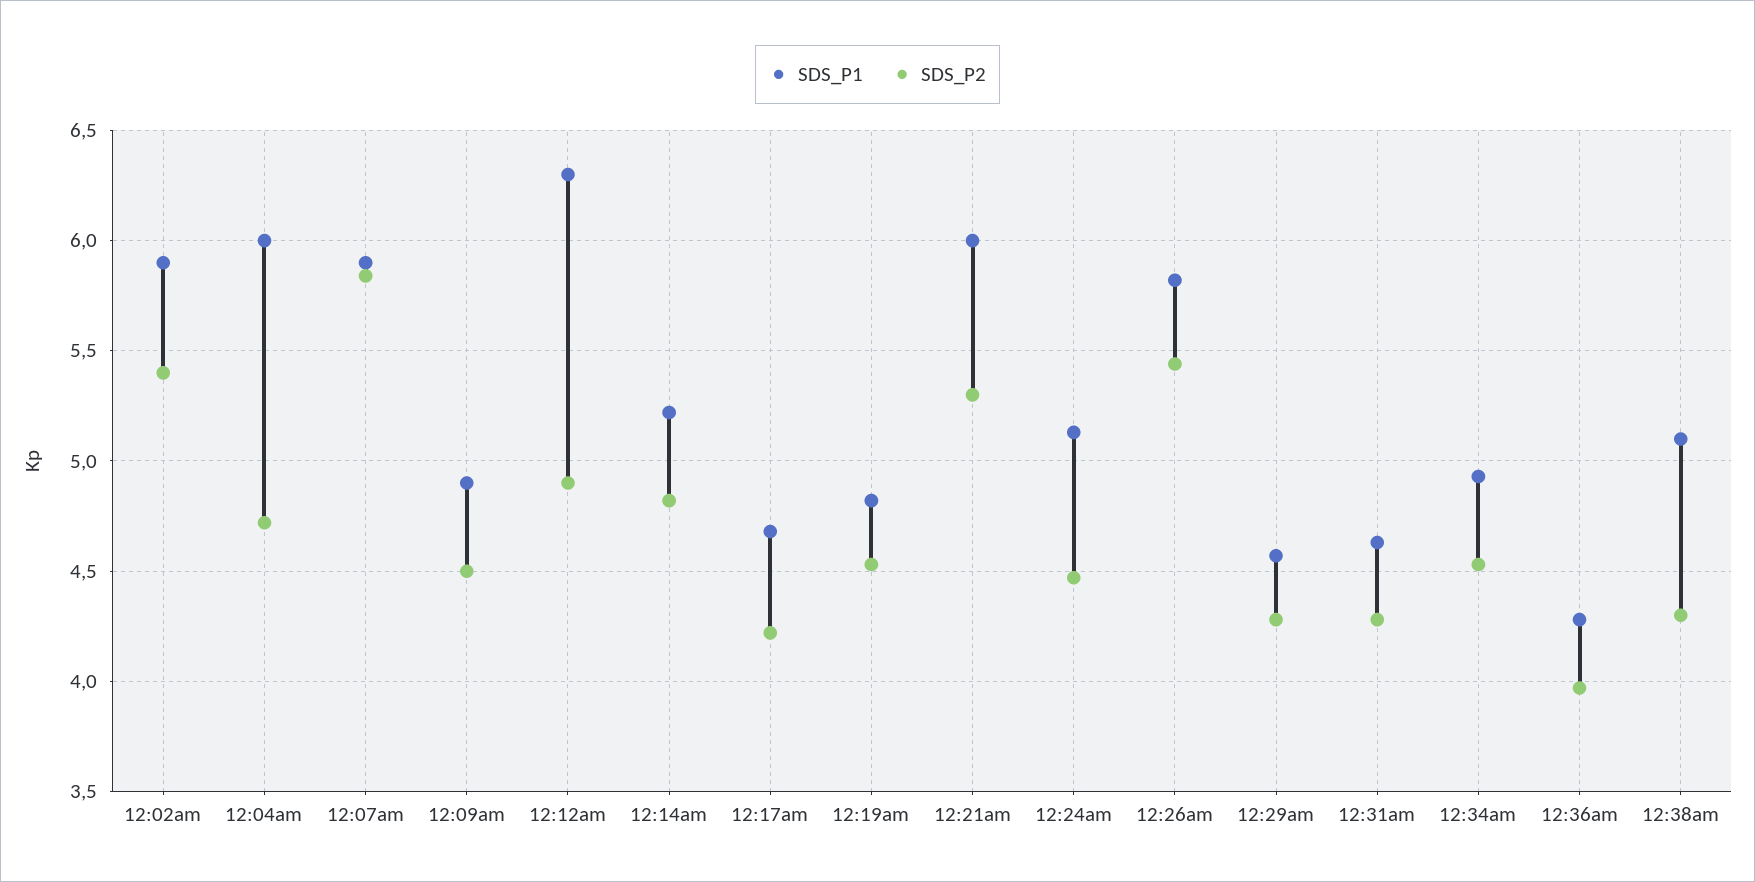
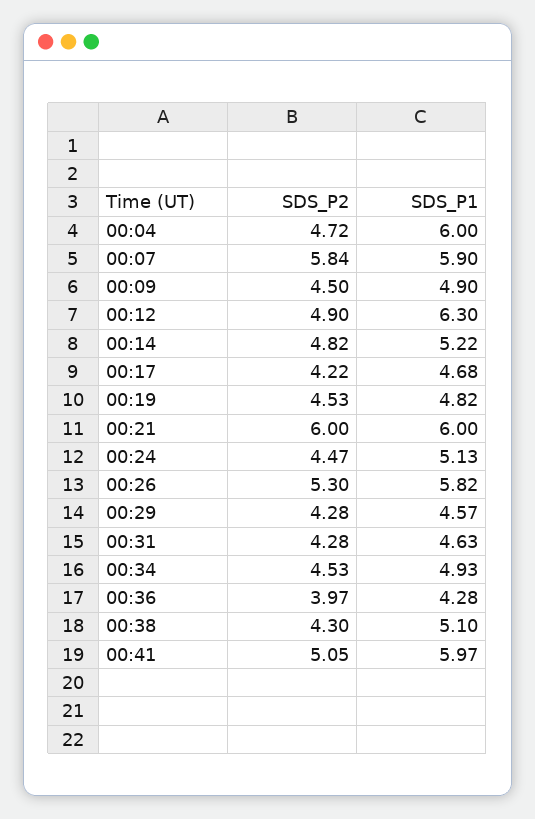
SDS_P1, 12:02am: 5.9 -> none
SDS_P2, 12:02am: 5.4 -> none
SDS_P2, 12:21am: 5.3 -> 6
SDS_P2, 12:26am: 5.45 -> 5.3
SDS_P2, 00:41: none -> 5.05
SDS_P1, 00:41: none -> 5.97

